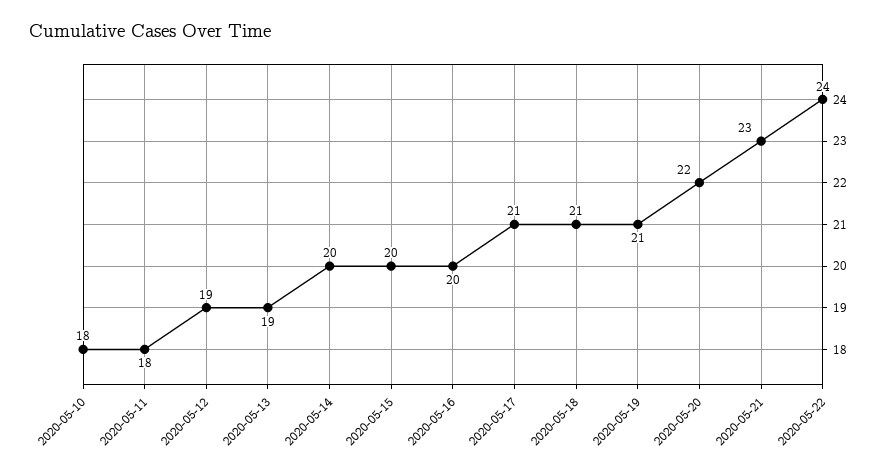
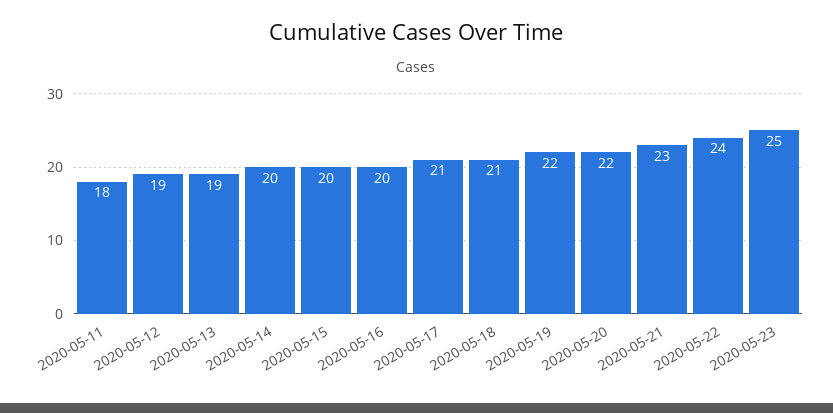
2020-05-10: 18 -> none
2020-05-19: 21 -> 22
2020-05-23: none -> 25

